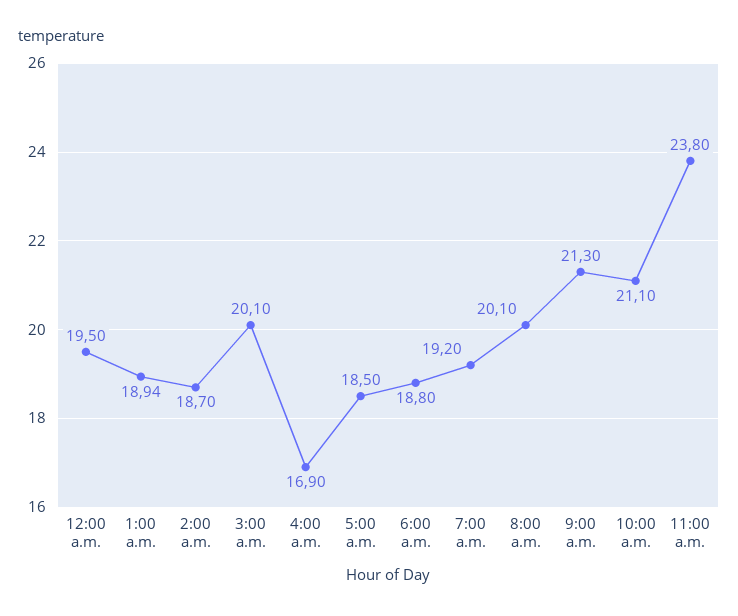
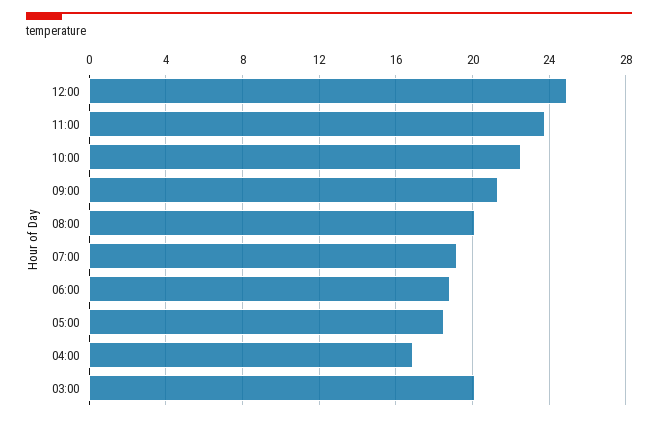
12:00 a.m.: 19.5 -> none
1:00 a.m.: 18.94 -> none
2:00 a.m.: 18.7 -> none
10:00 a.m.: 21.1 -> 22.5
12:00: none -> 25

